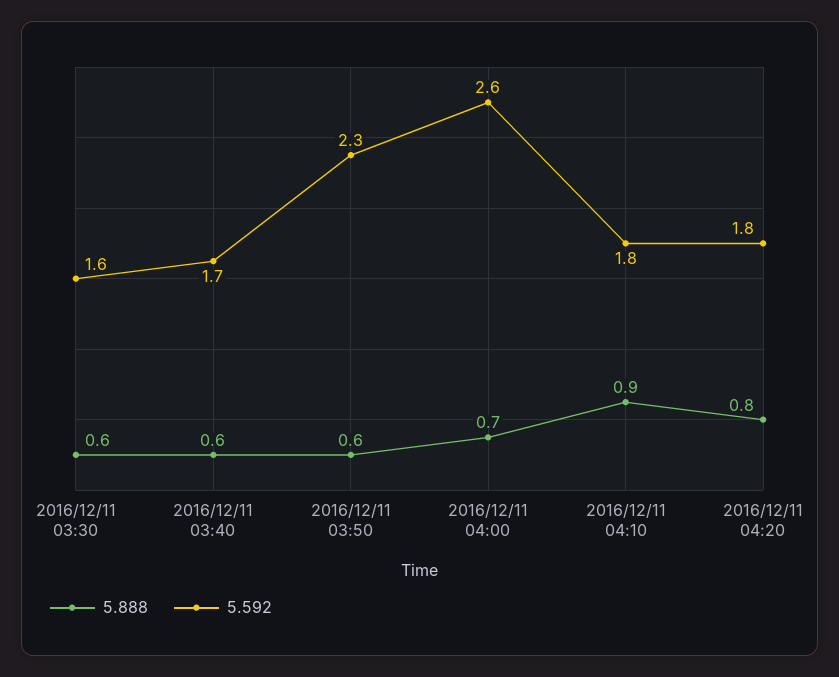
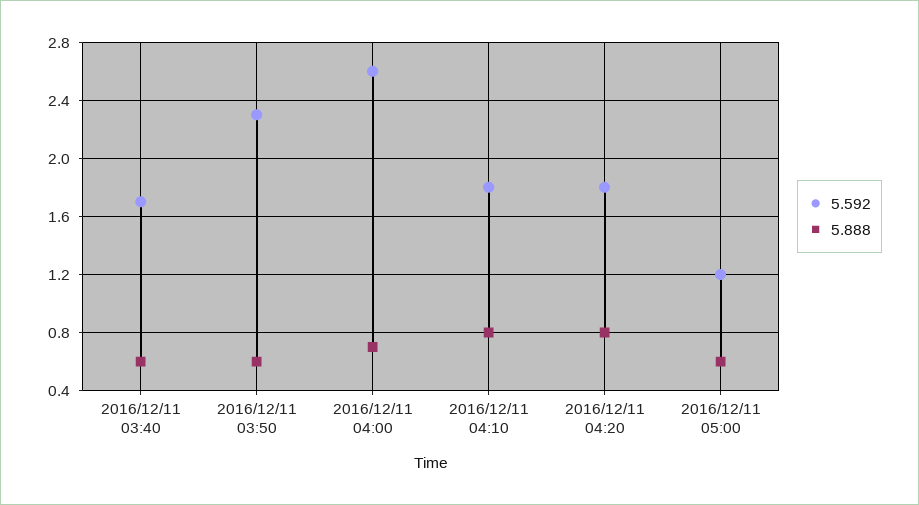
5.888, 2016/12/11 03:30: 0.6 -> none
5.592, 2016/12/11 03:30: 1.6 -> none
5.888, 2016/12/11 04:10: 0.9 -> 0.8
5.592, 2016/12/11 05:00: none -> 1.2
5.888, 2016/12/11 05:00: none -> 0.6

